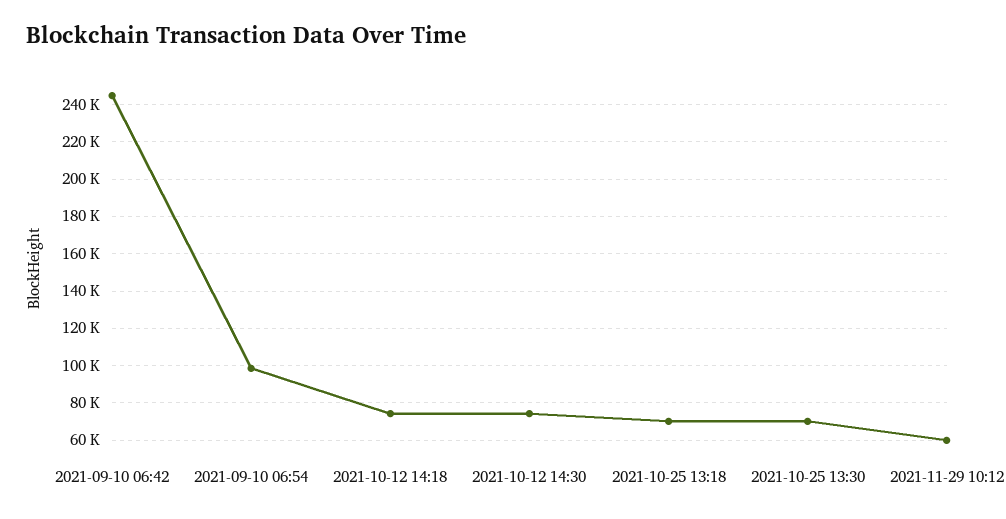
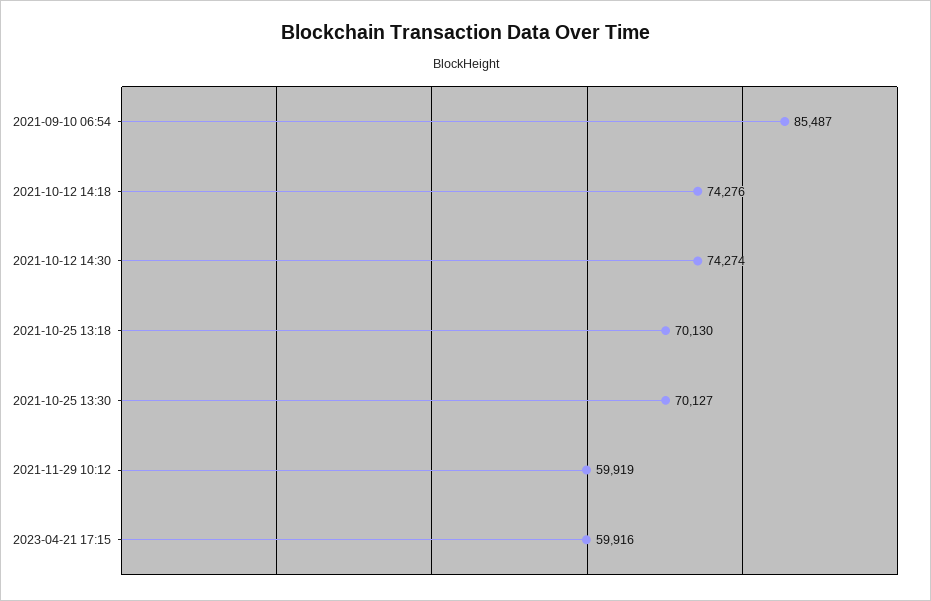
2021-09-10 06:42: 245000 -> none
2021-09-10 06:54: 100000 -> 85487
2023-04-21 17:15: none -> 59916

